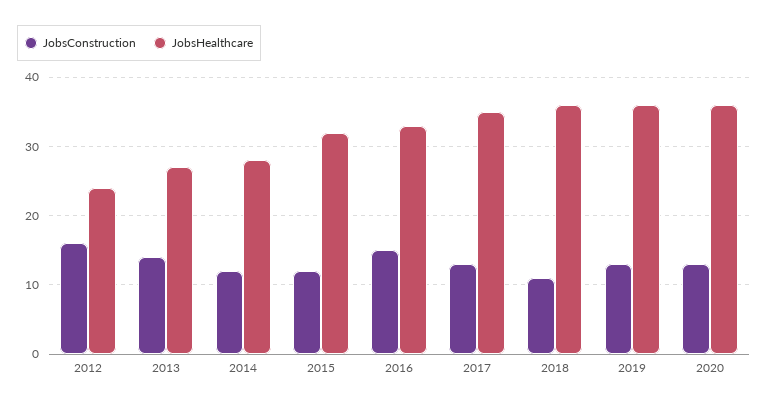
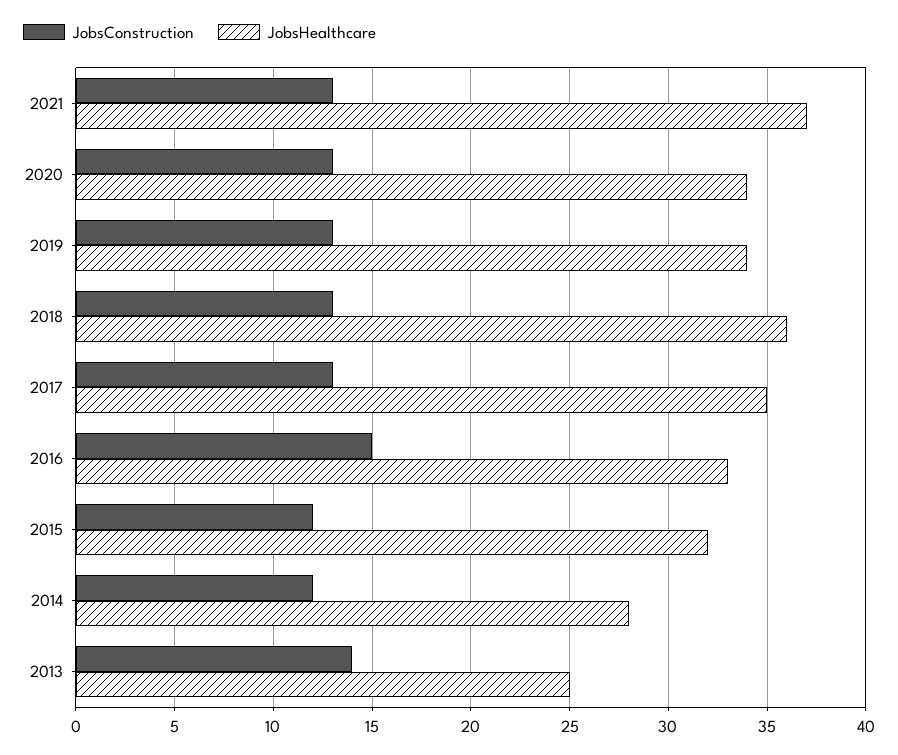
JobsConstruction, 2012: 16 -> none
JobsHealthcare, 2012: 24 -> none
JobsHealthcare, 2013: 27 -> 25
JobsConstruction, 2018: 11 -> 13
JobsHealthcare, 2019: 36 -> 34
JobsHealthcare, 2020: 36 -> 34
JobsConstruction, 2021: none -> 13
JobsHealthcare, 2021: none -> 37

